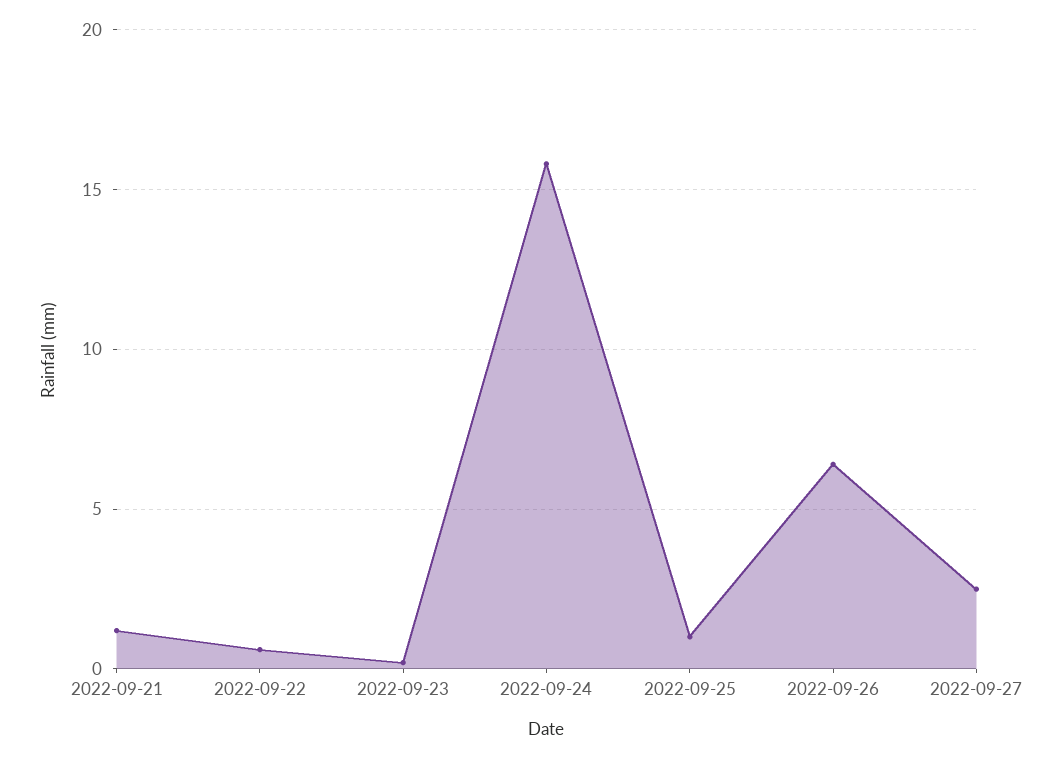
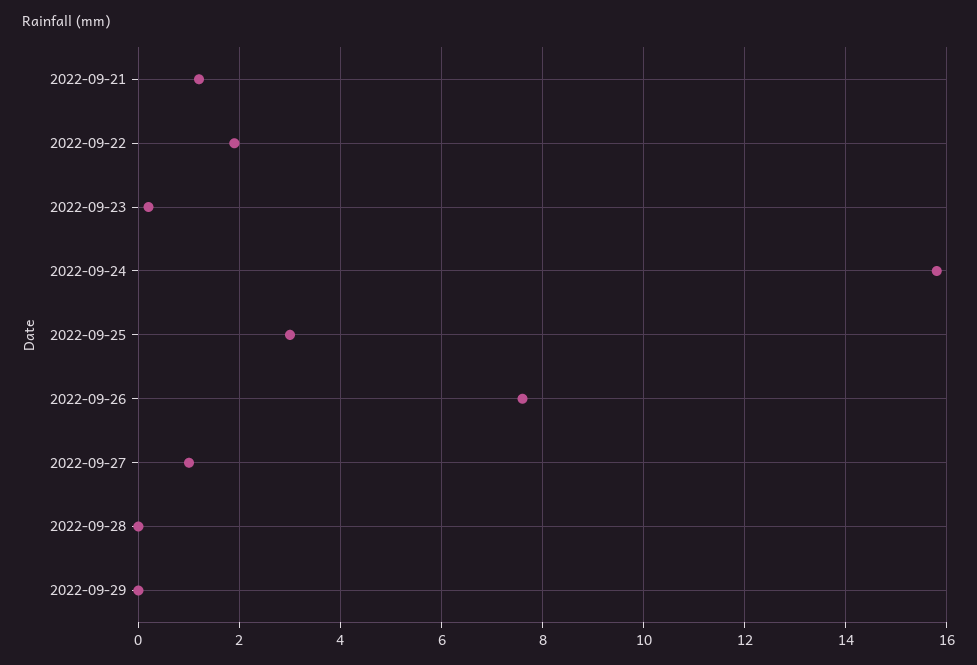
2022-09-22: 0.5 -> 2
2022-09-25: 1 -> 3
2022-09-26: 6.5 -> 7.5
2022-09-27: 2.5 -> 1
2022-09-28: none -> 0
2022-09-29: none -> 0

